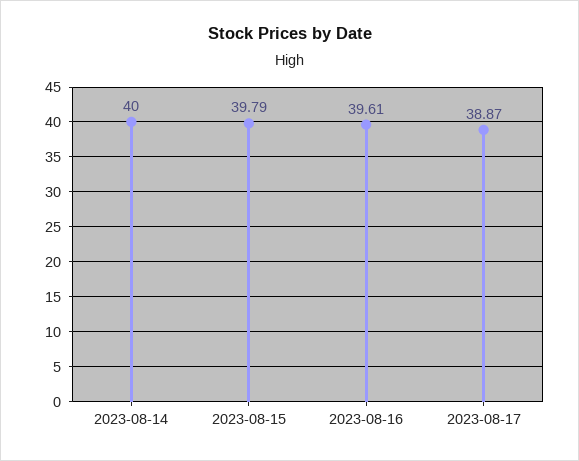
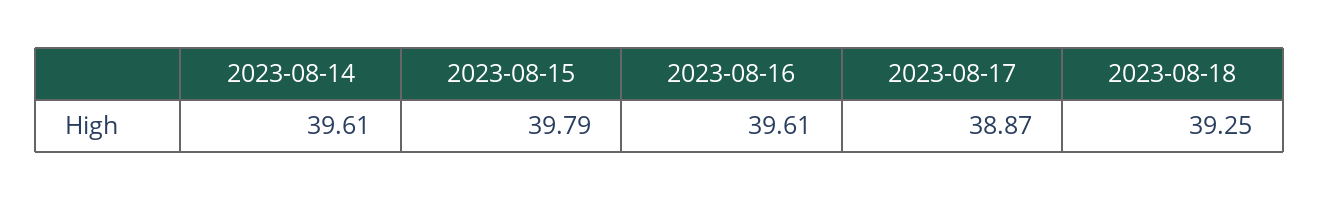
2023-08-14: 40 -> 39.61
2023-08-18: none -> 39.25

